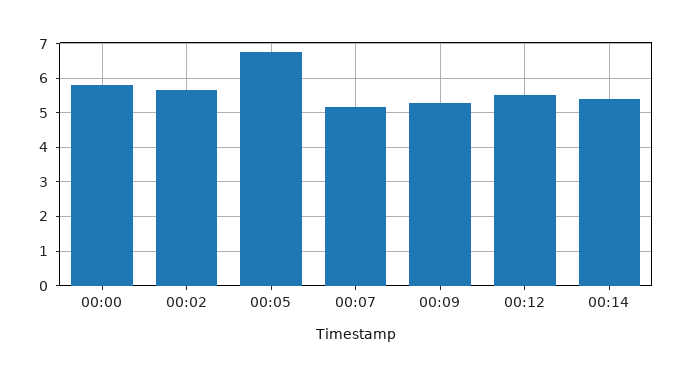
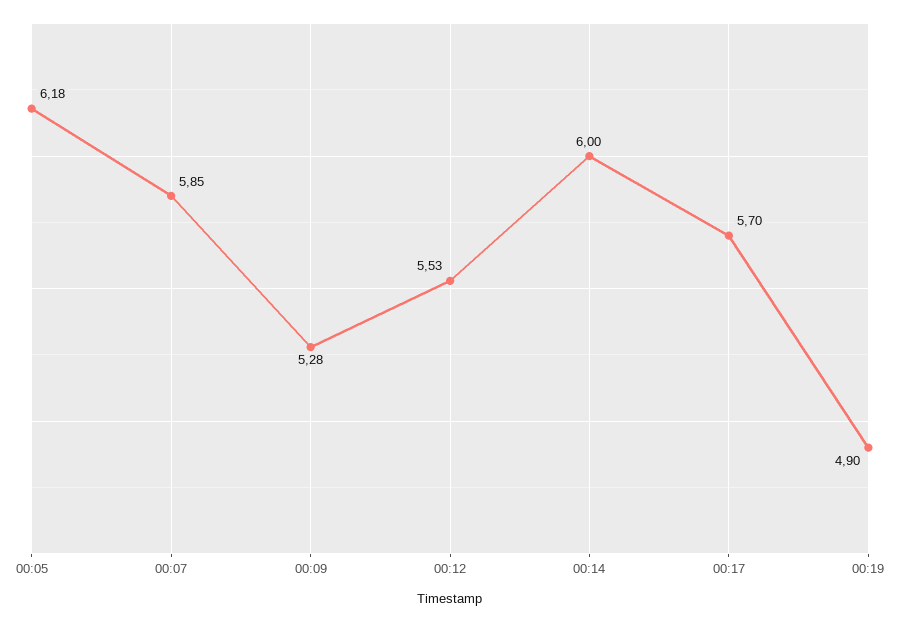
00:00: 5.8 -> none
00:02: 5.6 -> none
00:05: 6.8 -> 6.18
00:07: 5.2 -> 5.85
00:14: 5.4 -> 6
00:17: none -> 5.7
00:19: none -> 4.9

